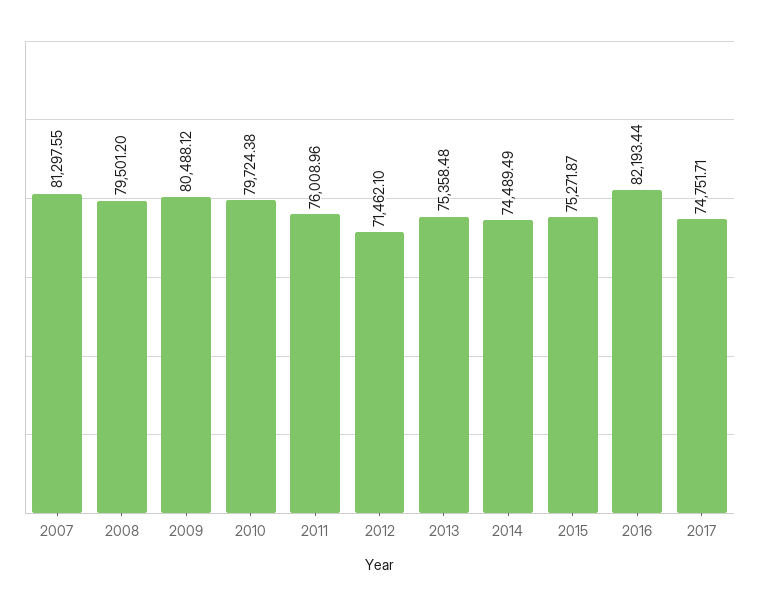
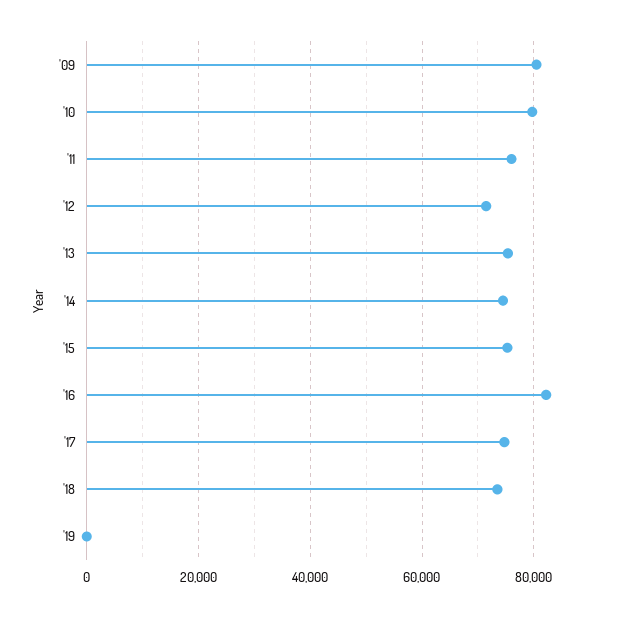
2007: 81297.55 -> none
2008: 79501.2 -> none
'18: none -> 74000
'19: none -> 0

